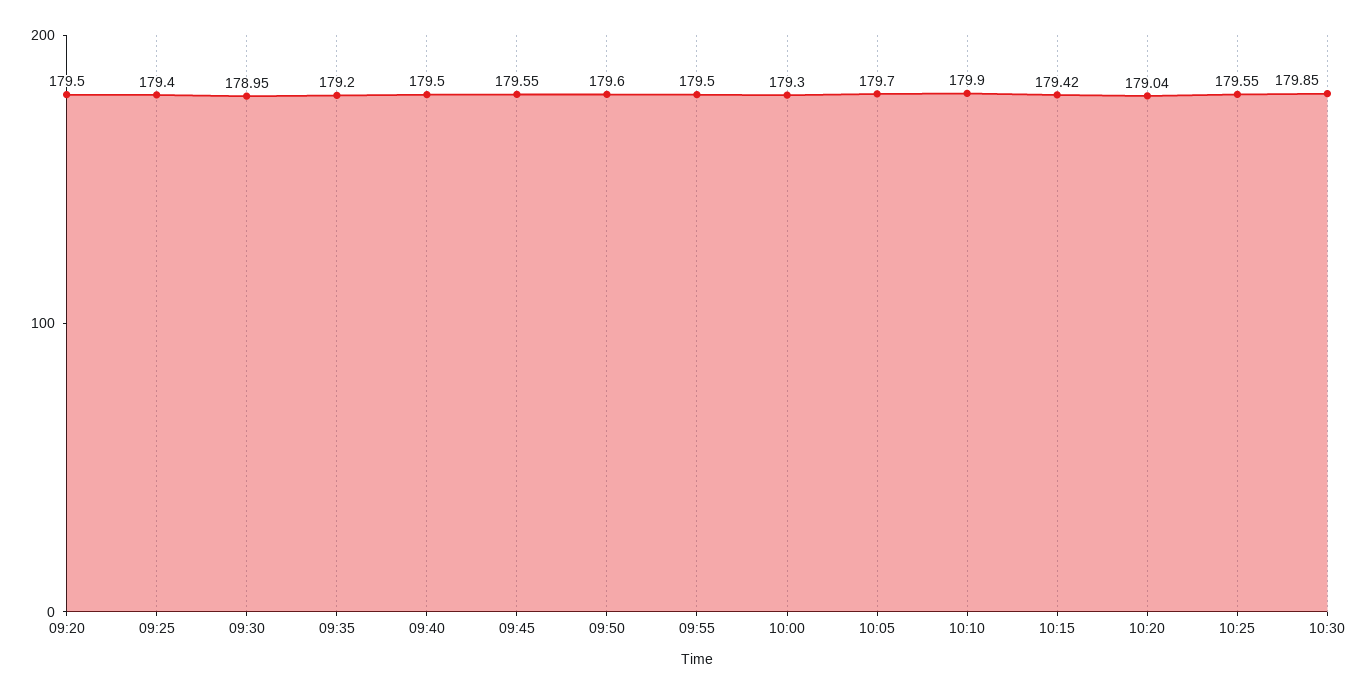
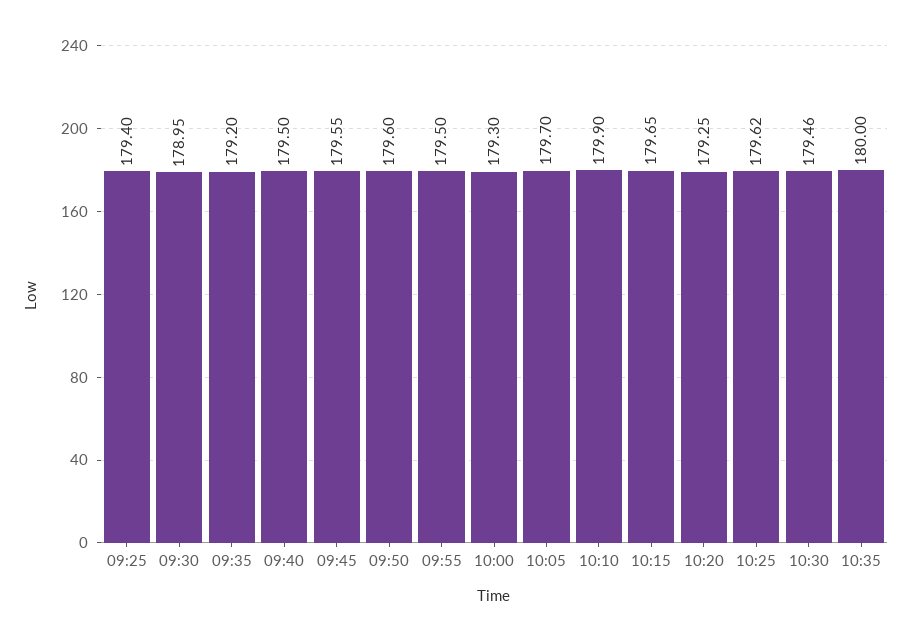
09:20: 179.5 -> none
10:15: 179.42 -> 179.65
10:20: 179.04 -> 179.25
10:25: 179.55 -> 179.62
10:30: 179.85 -> 179.46
10:35: none -> 180

